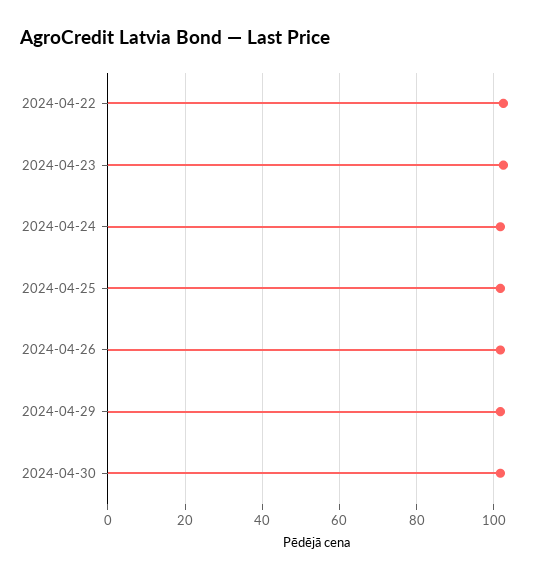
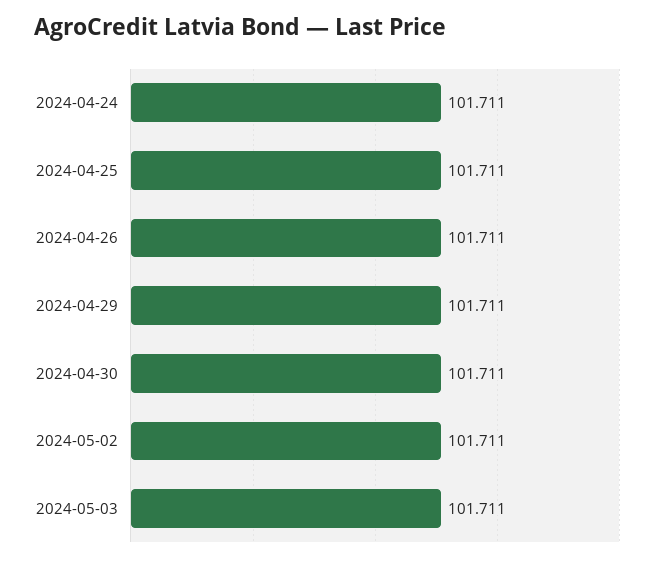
2024-04-22: 102 -> none
2024-04-23: 102 -> none
2024-05-02: none -> 101.711
2024-05-03: none -> 101.711

